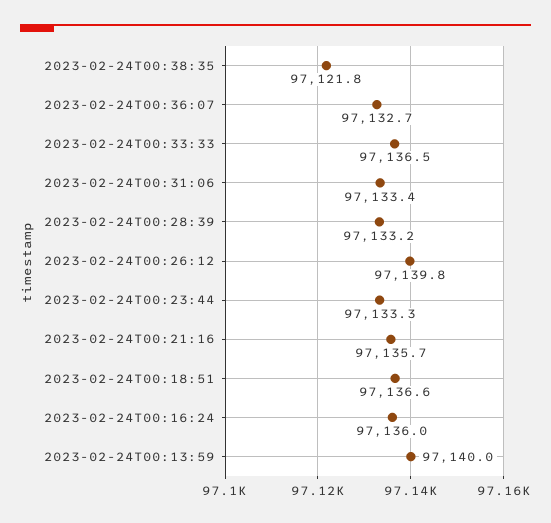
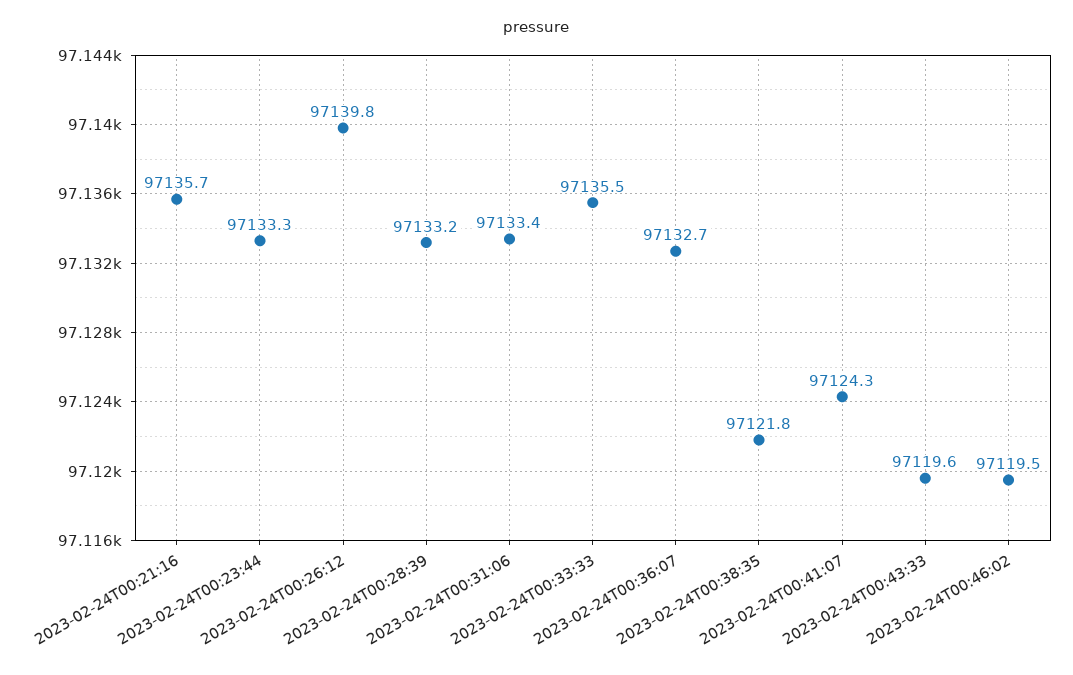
2023-02-24T00:33:33: 97136.5 -> 97135.5
2023-02-24T00:18:51: 97136.6 -> none
2023-02-24T00:16:24: 97136 -> none
2023-02-24T00:13:59: 97140 -> none
2023-02-24T00:41:07: none -> 97124.3
2023-02-24T00:43:33: none -> 97119.6
2023-02-24T00:46:02: none -> 97119.5

